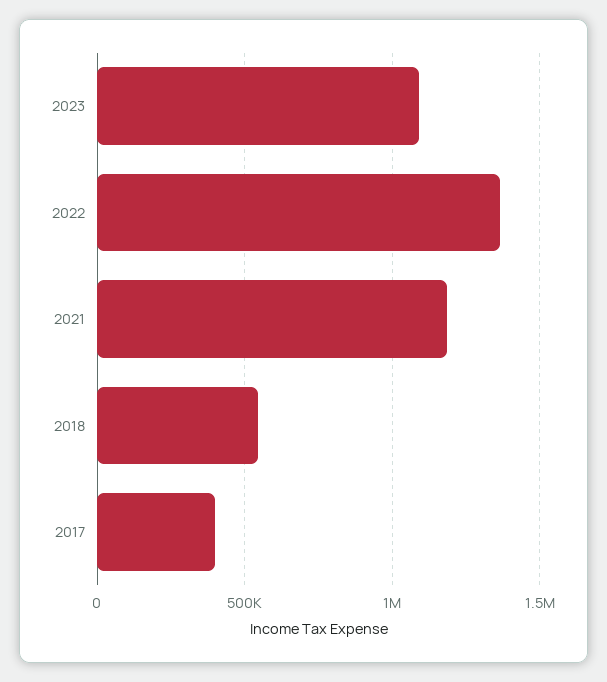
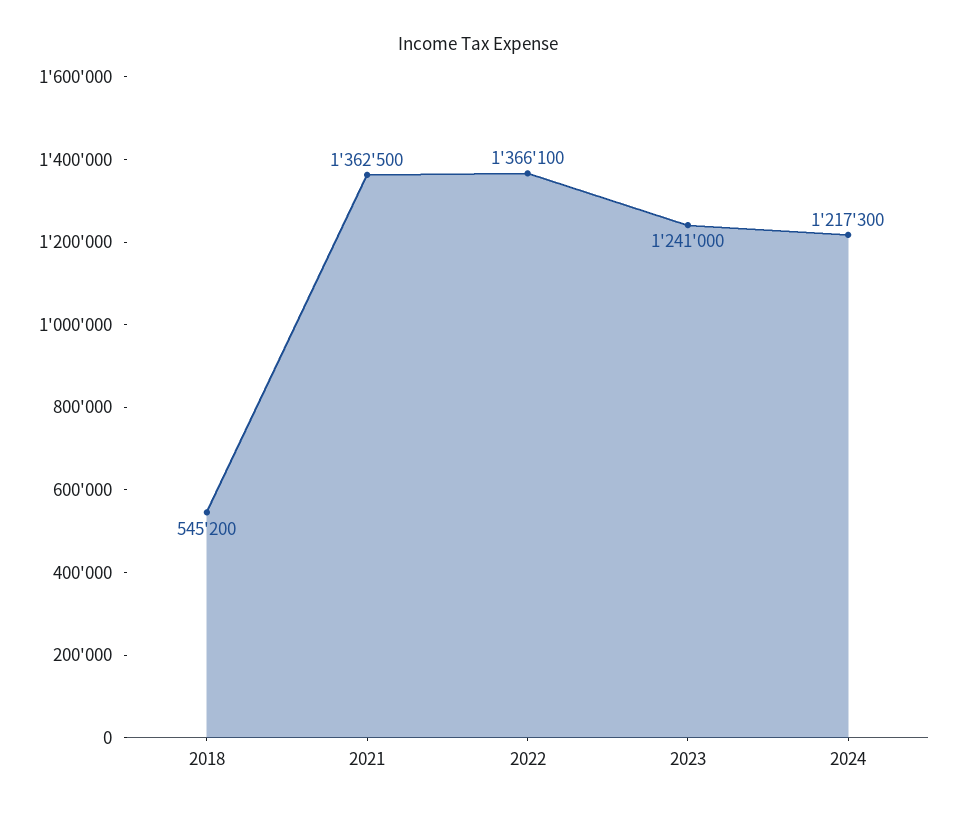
2023: 1100000 -> 1241000
2021: 1200000 -> 1362500
2017: 400000 -> none
2024: none -> 1217300

